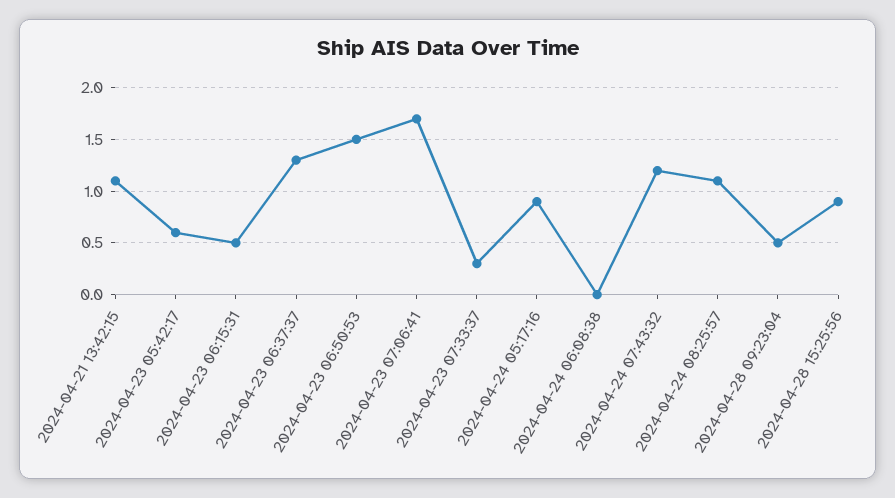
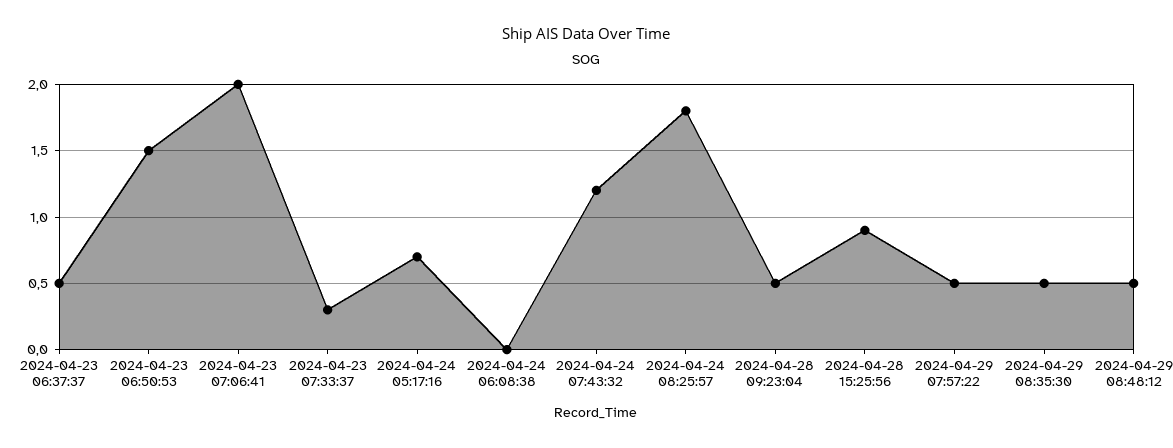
2024-04-21 13:42:15: 1.1 -> none
2024-04-23 05:42:17: 0.6 -> none
2024-04-23 06:15:31: 0.5 -> none
2024-04-23 06:37:37: 1.3 -> 0.5
2024-04-23 07:06:41: 1.7 -> 2
2024-04-24 05:17:16: 0.9 -> 0.7
2024-04-24 08:25:57: 1.1 -> 1.8
2024-04-29 07:57:22: none -> 0.5
2024-04-29 08:35:30: none -> 0.5
2024-04-29 08:48:12: none -> 0.5

